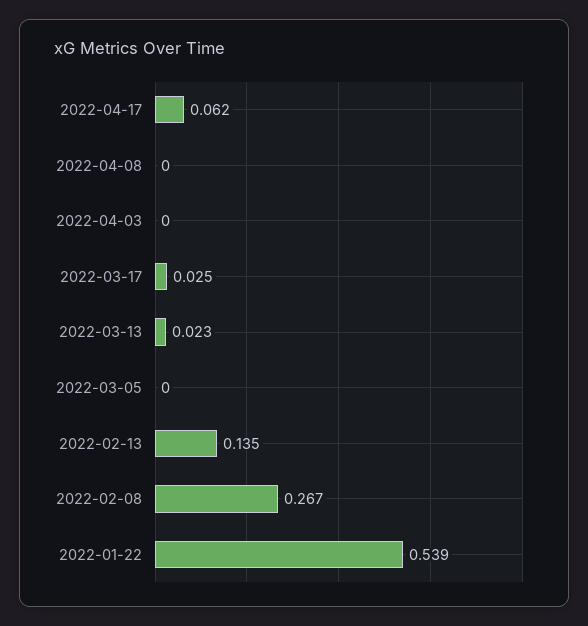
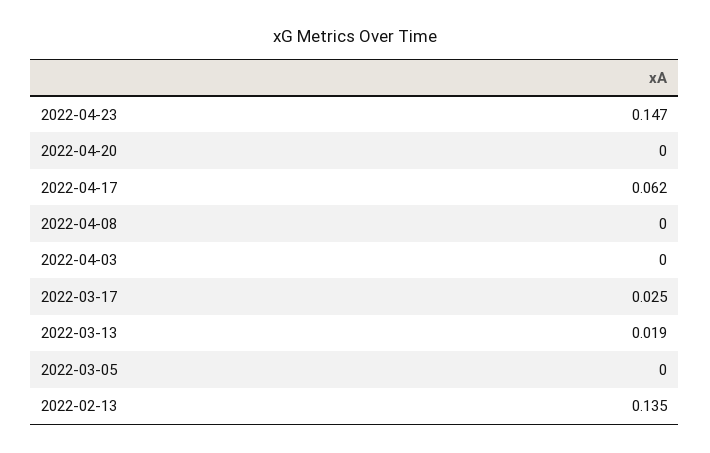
2022-03-13: 0.023 -> 0.019
2022-02-08: 0.267 -> none
2022-01-22: 0.539 -> none
2022-04-23: none -> 0.147
2022-04-20: none -> 0

